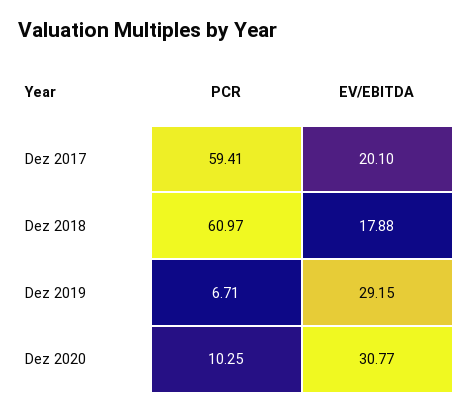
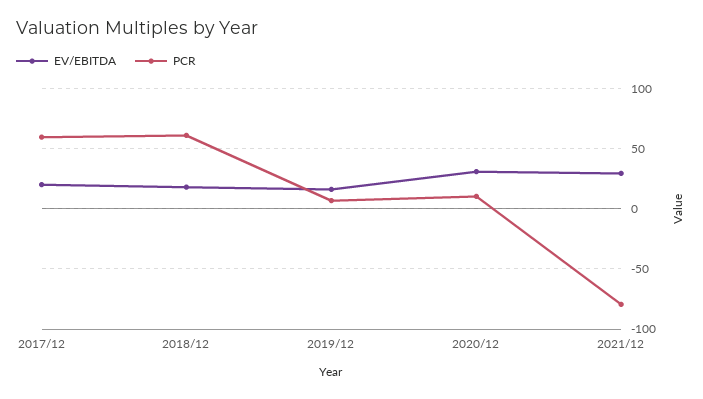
EV/EBITDA, Dez 2019: 29.15 -> 15
EV/EBITDA, 2021/12: none -> 30
PCR, 2021/12: none -> -80

